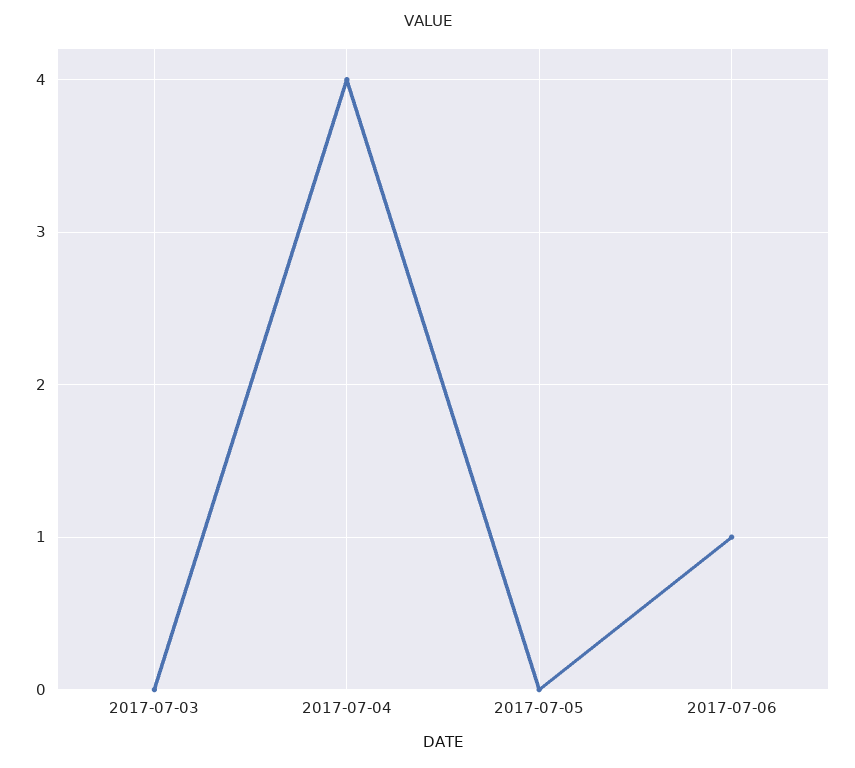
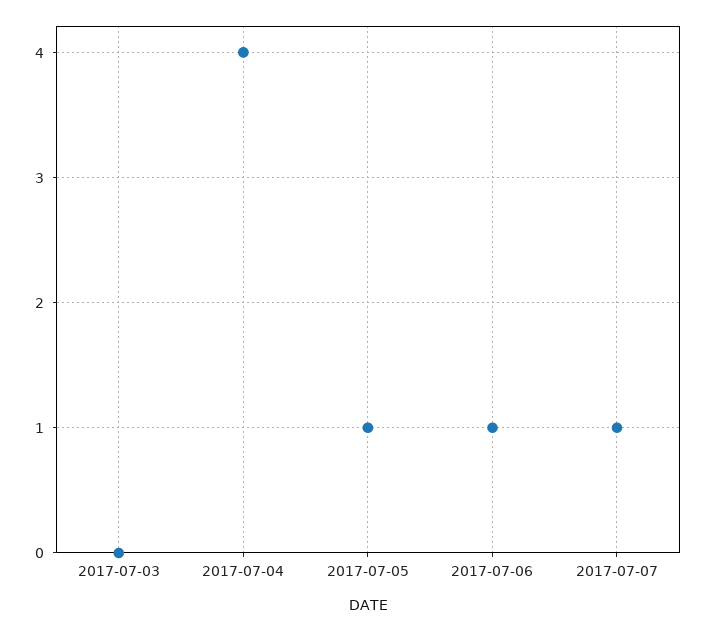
2017-07-05: 0 -> 1
2017-07-07: none -> 1

